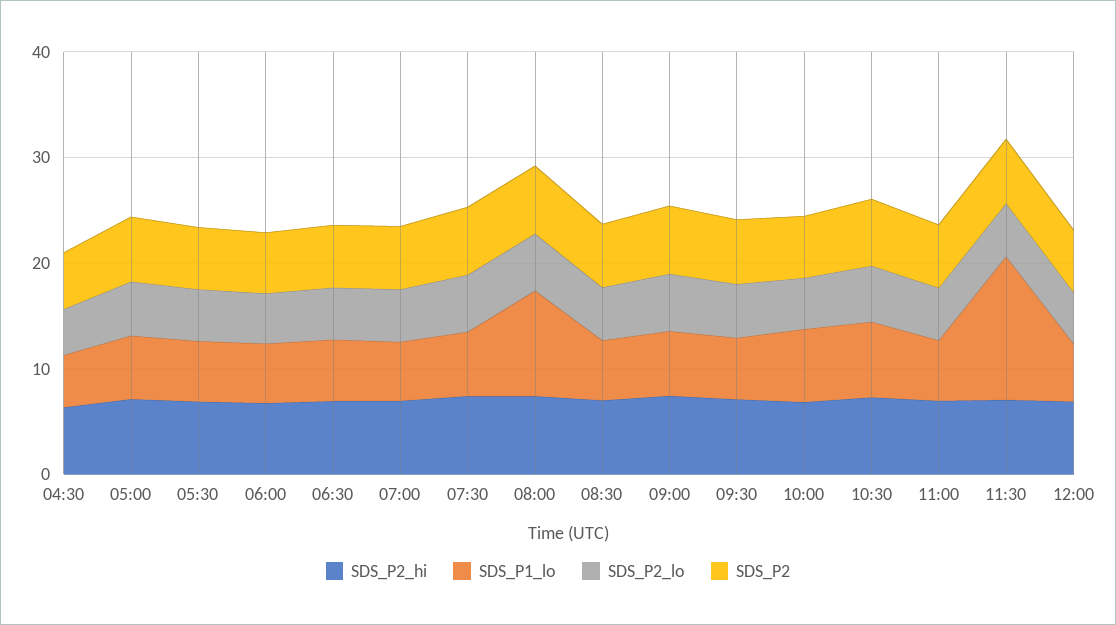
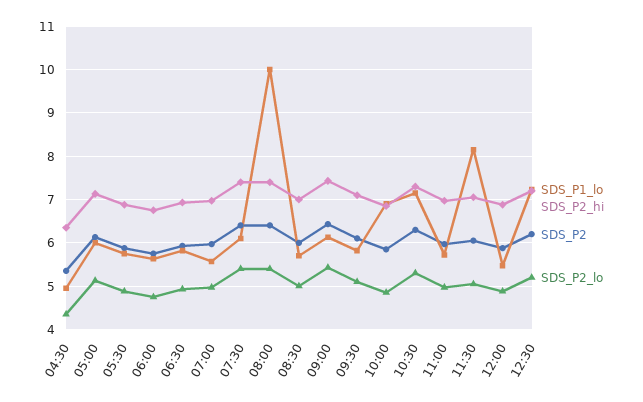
SDS_P1_lo, 11:30: 14 -> 8.2
SDS_P1_lo, 12:30: none -> 7.2
SDS_P2_hi, 12:30: none -> 7.2
SDS_P2, 12:30: none -> 6.2
SDS_P2_lo, 12:30: none -> 5.2

